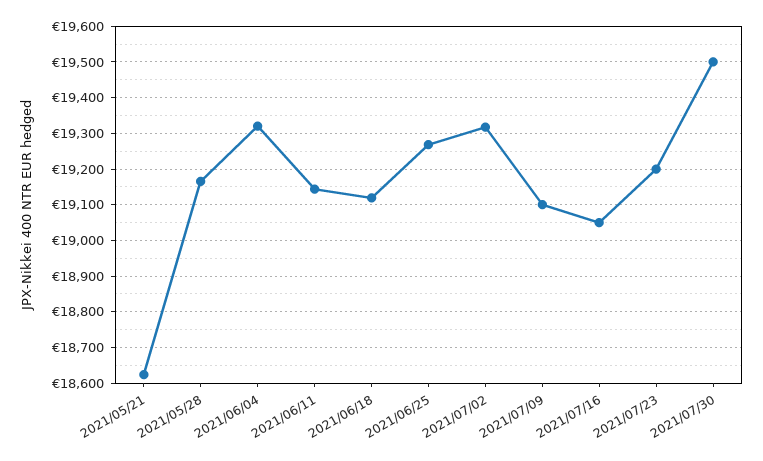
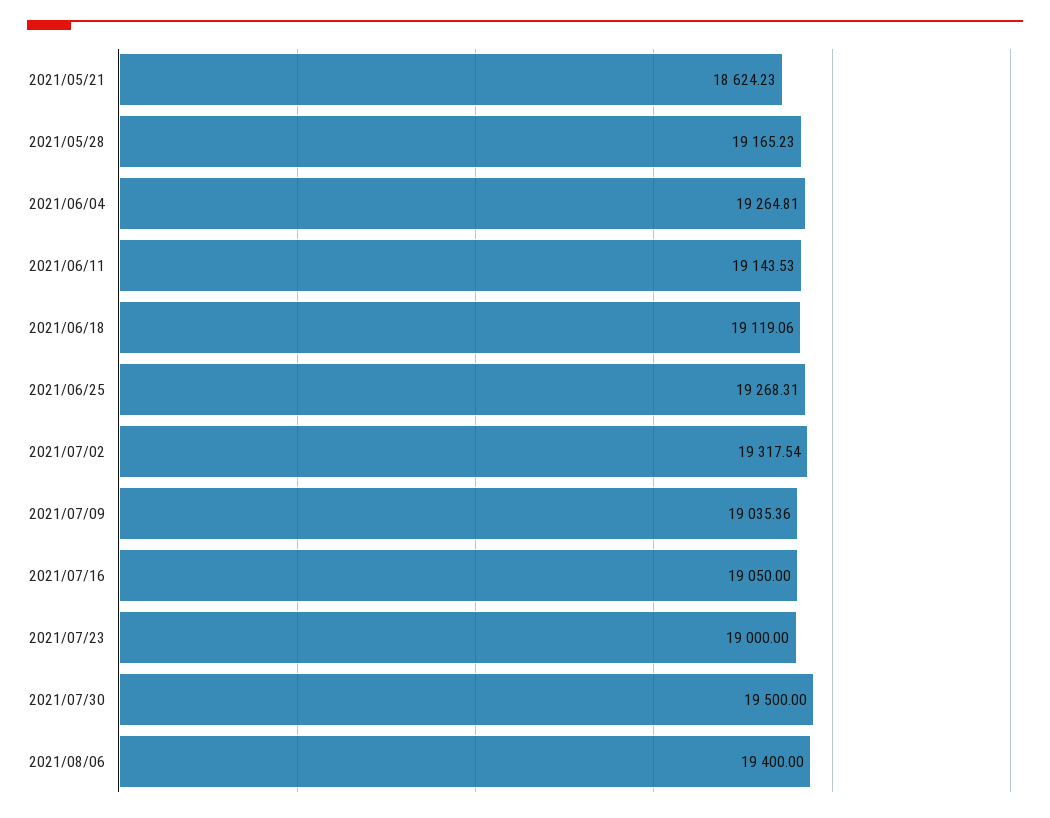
2021/06/04: 19320 -> 19264.81
2021/07/09: 19100 -> 19035.36
2021/07/23: 19200 -> 19000
2021/08/06: none -> 19400

